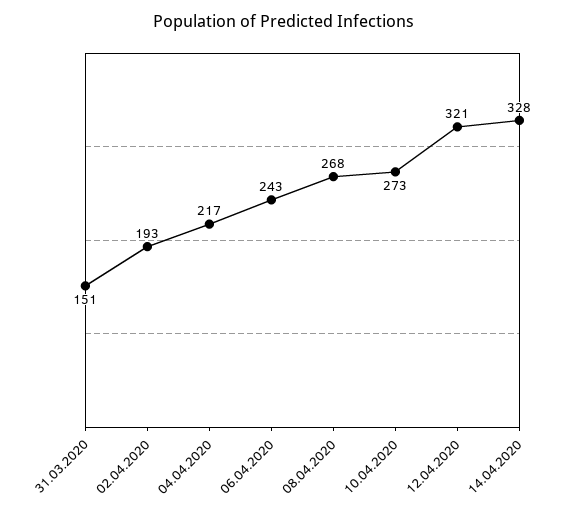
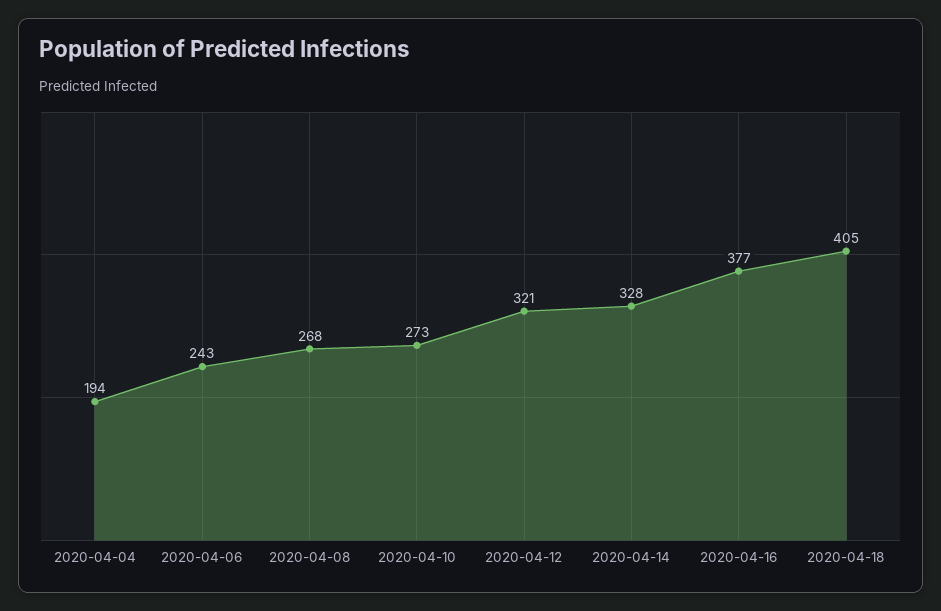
31.03.2020: 151 -> none
02.04.2020: 193 -> none
04.04.2020: 217 -> 194
2020-04-16: none -> 377
2020-04-18: none -> 405

